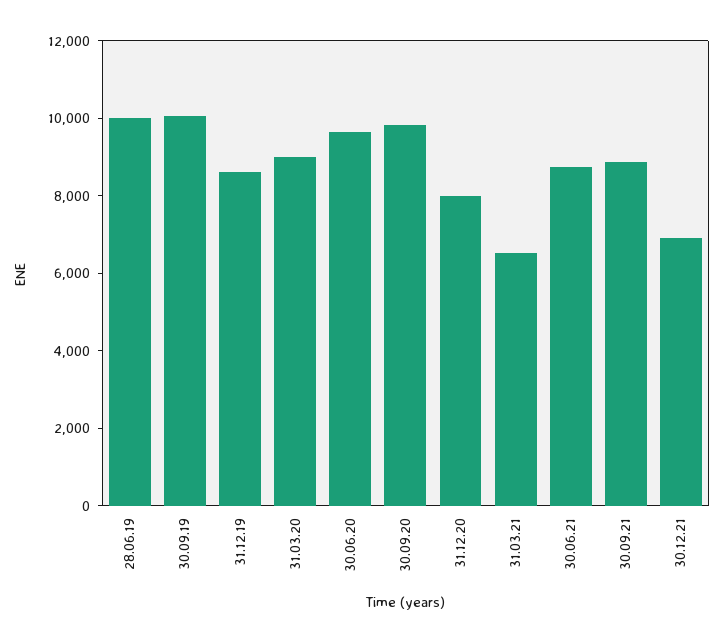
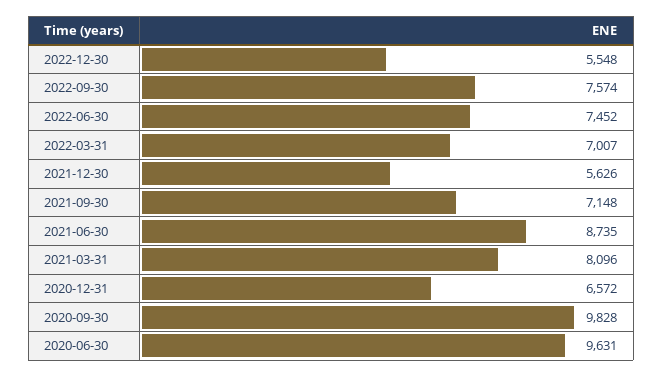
28.06.19: 10000 -> none
30.09.19: 10000 -> none
31.12.19: 8500 -> none
31.03.20: 9000 -> none
31.12.20: 8000 -> 6572
31.03.21: 6500 -> 8096
30.09.21: 9000 -> 7148
30.12.21: 7000 -> 5626
2022-12-30: none -> 5548
2022-09-30: none -> 7574
2022-06-30: none -> 7452
2022-03-31: none -> 7007

